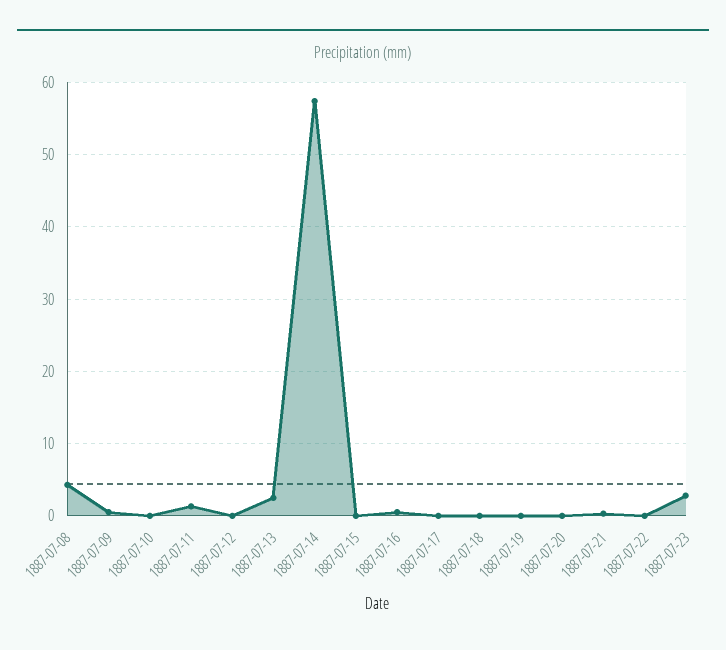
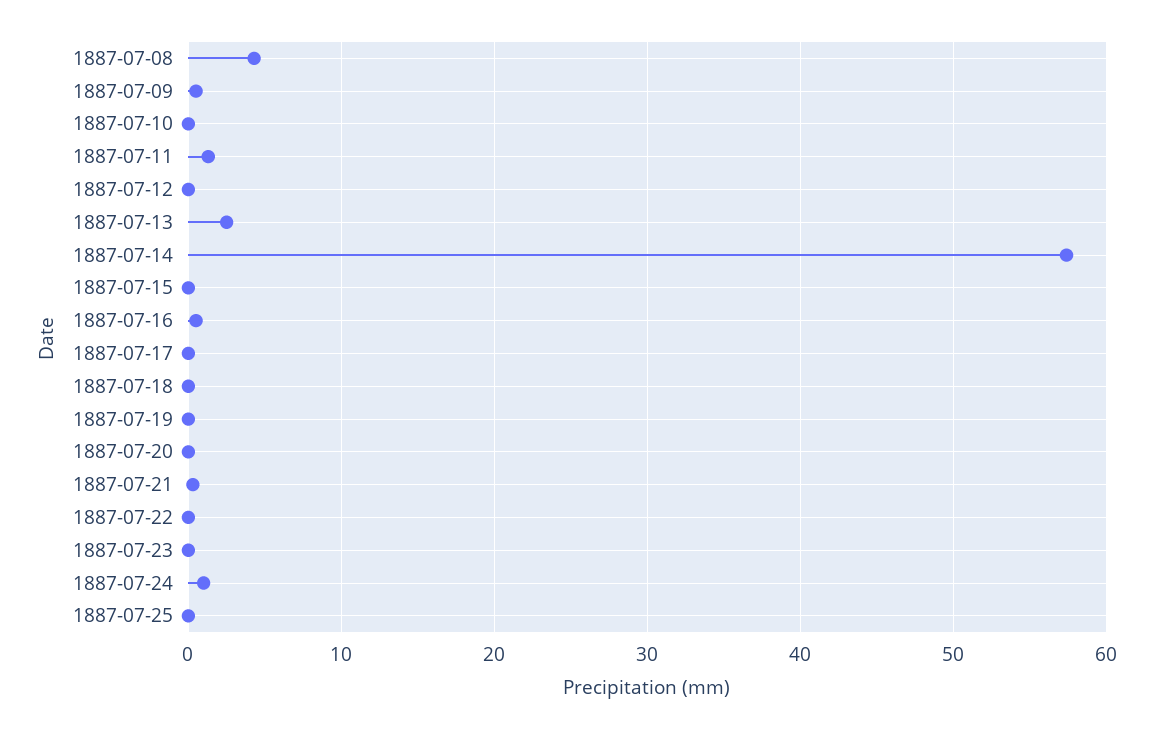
1887-07-23: 3 -> 0
1887-07-24: none -> 1
1887-07-25: none -> 0

